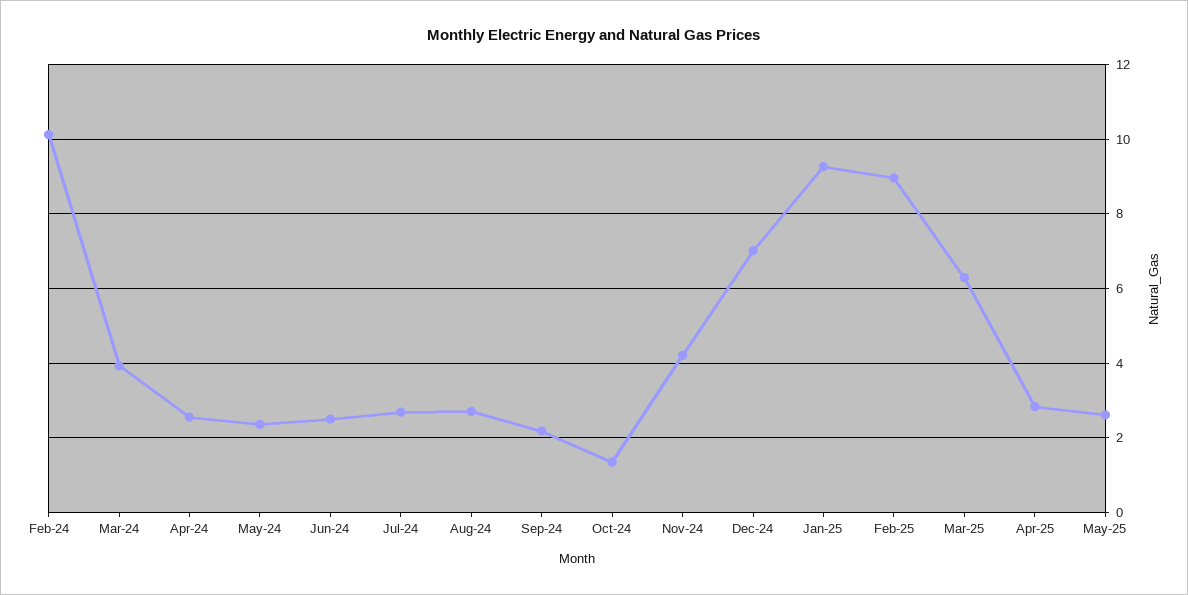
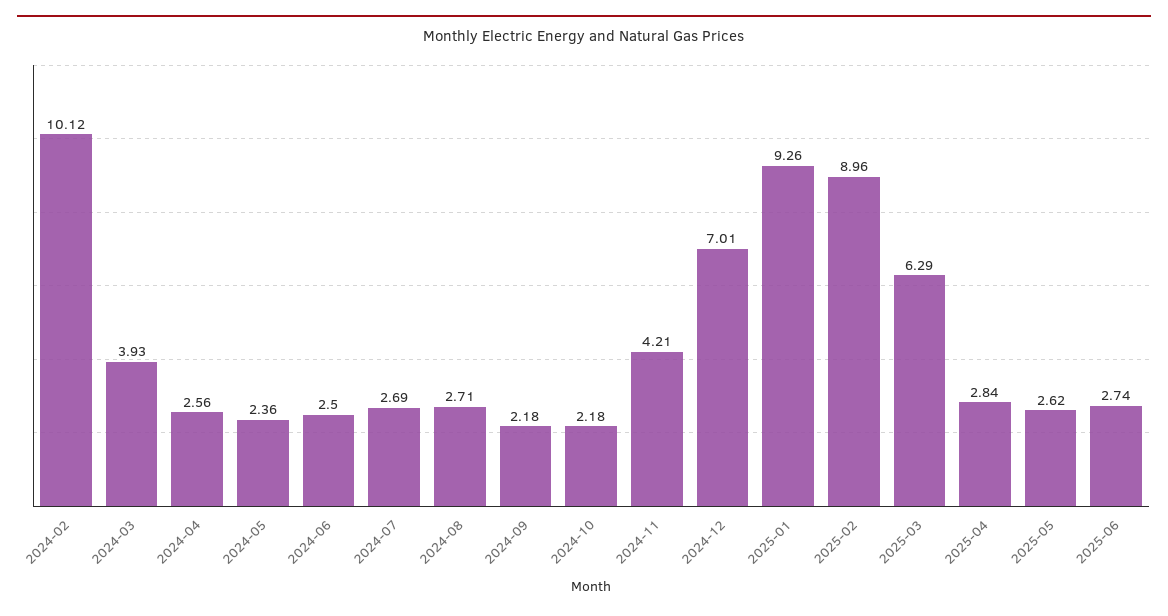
Oct-24: 1.4 -> 2.18
2025-06: none -> 2.74

